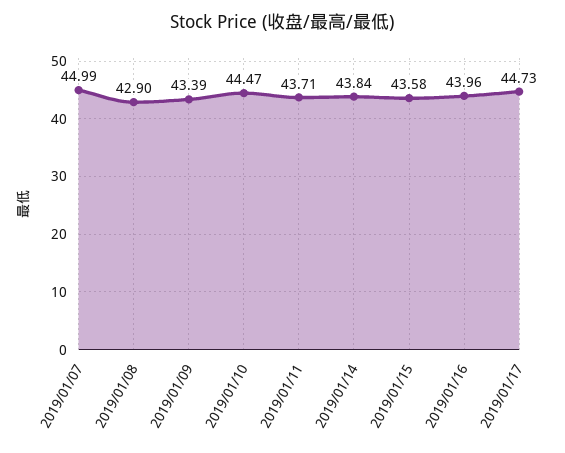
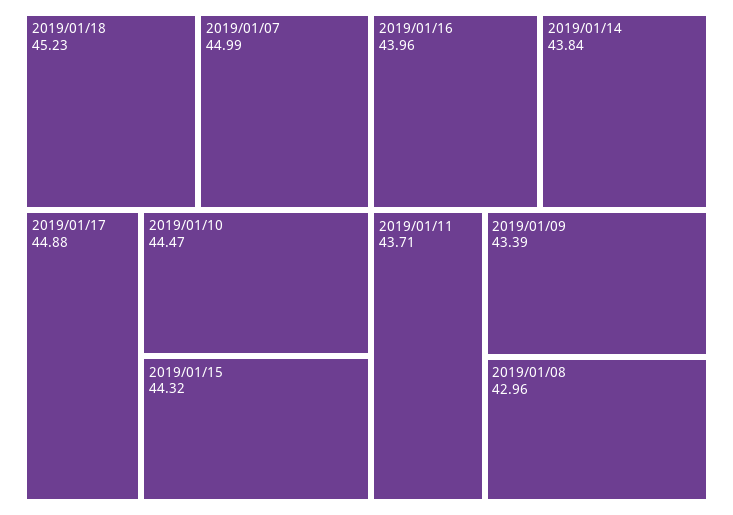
2019/01/08: 42.9 -> 42.96
2019/01/15: 43.58 -> 44.32
2019/01/17: 44.73 -> 44.88
2019/01/18: none -> 45.23

